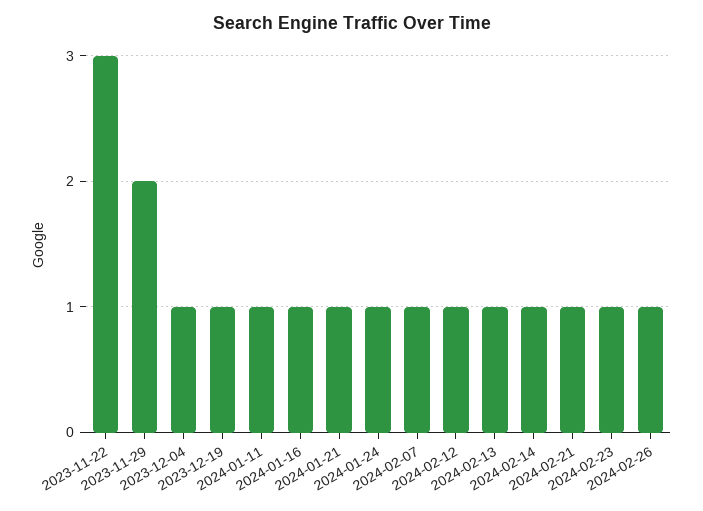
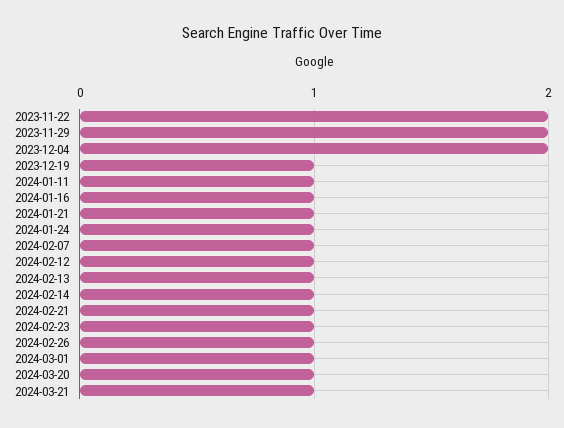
2023-11-22: 3 -> 2
2023-12-04: 1 -> 2
2024-03-01: none -> 1
2024-03-20: none -> 1
2024-03-21: none -> 1

